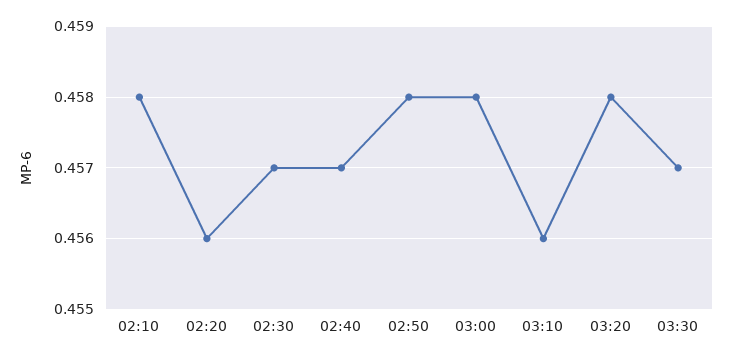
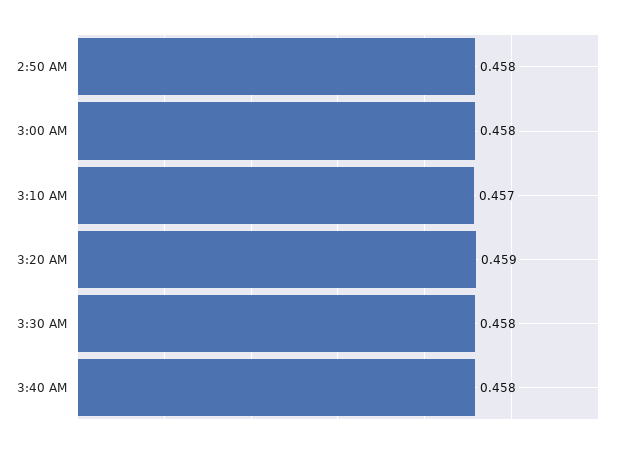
02:10: 0.458 -> none
02:20: 0.456 -> none
02:30: 0.457 -> none
02:40: 0.457 -> none
03:10: 0.456 -> 0.457
03:20: 0.458 -> 0.459
03:30: 0.457 -> 0.458
3:40 AM: none -> 0.458

